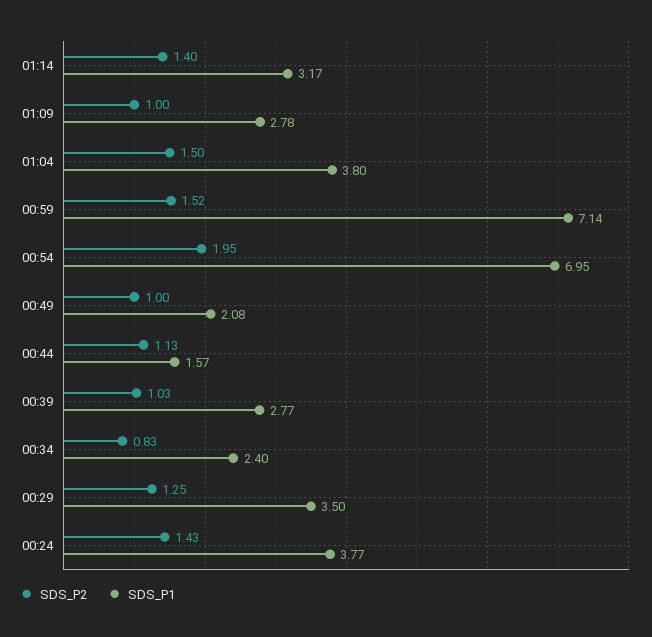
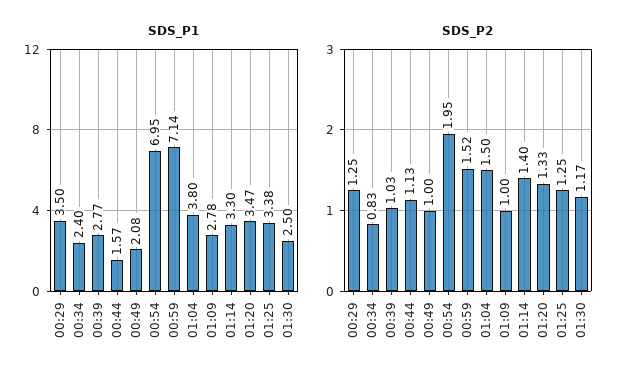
SDS_P1, 01:14: 3.17 -> 3.3
SDS_P2, 00:24: 1.43 -> none
SDS_P1, 00:24: 3.77 -> none
SDS_P1, 01:20: none -> 3.47
SDS_P1, 01:25: none -> 3.38
SDS_P1, 01:30: none -> 2.5
SDS_P2, 01:20: none -> 1.33
SDS_P2, 01:25: none -> 1.25
SDS_P2, 01:30: none -> 1.17

